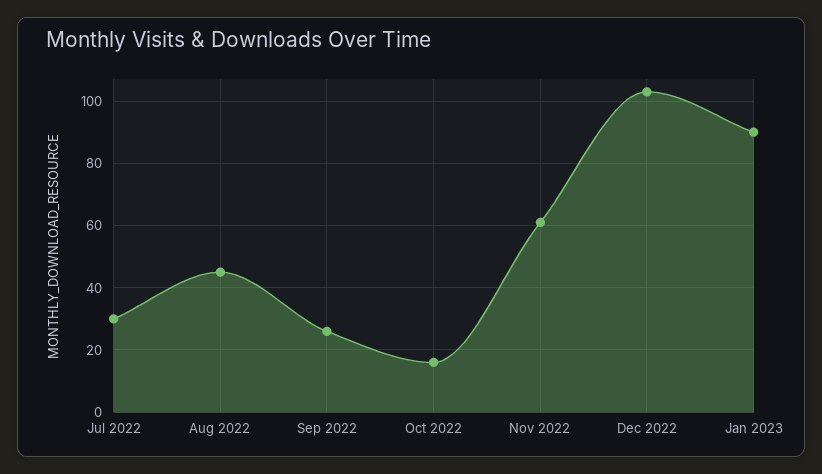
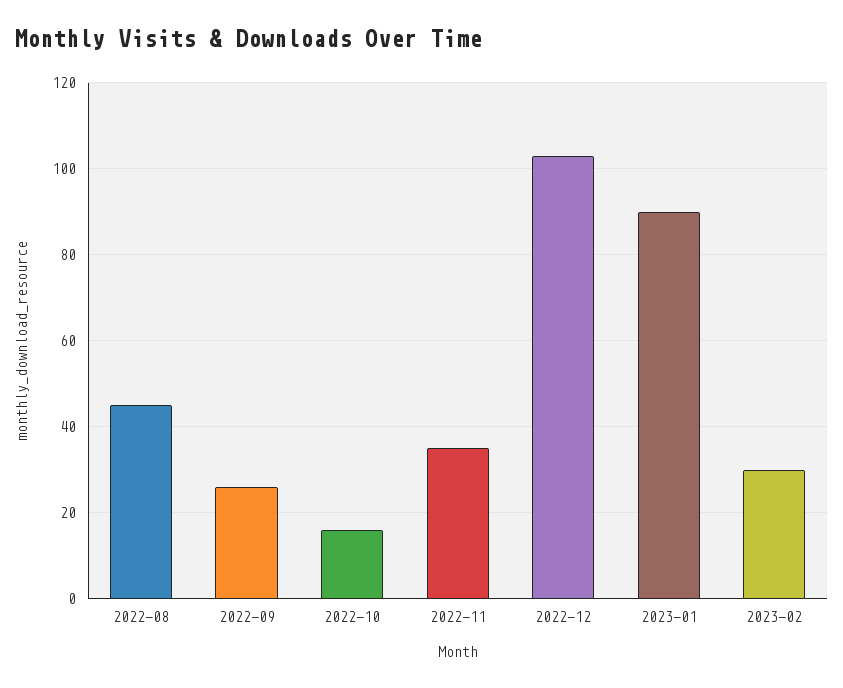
Jul 2022: 30 -> none
Nov 2022: 60 -> 35
2023-02: none -> 30

